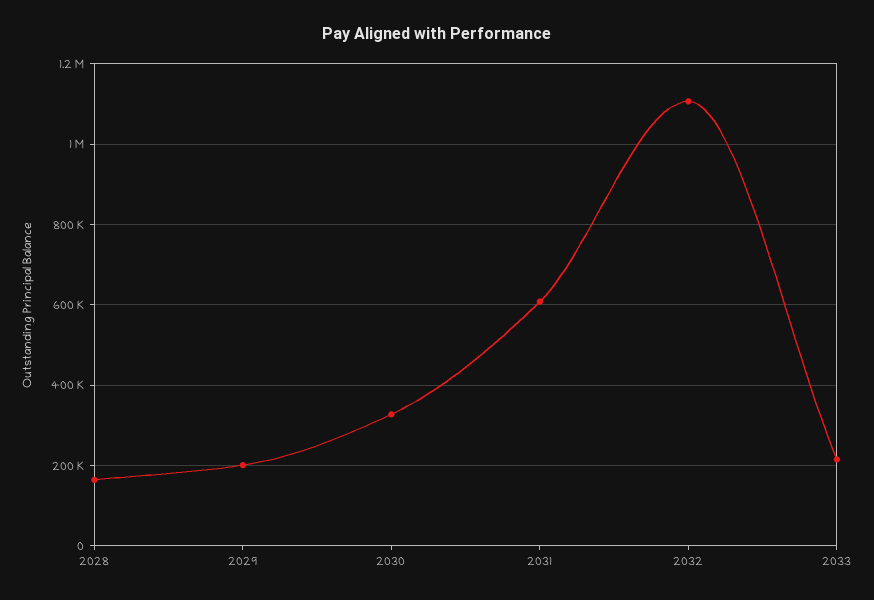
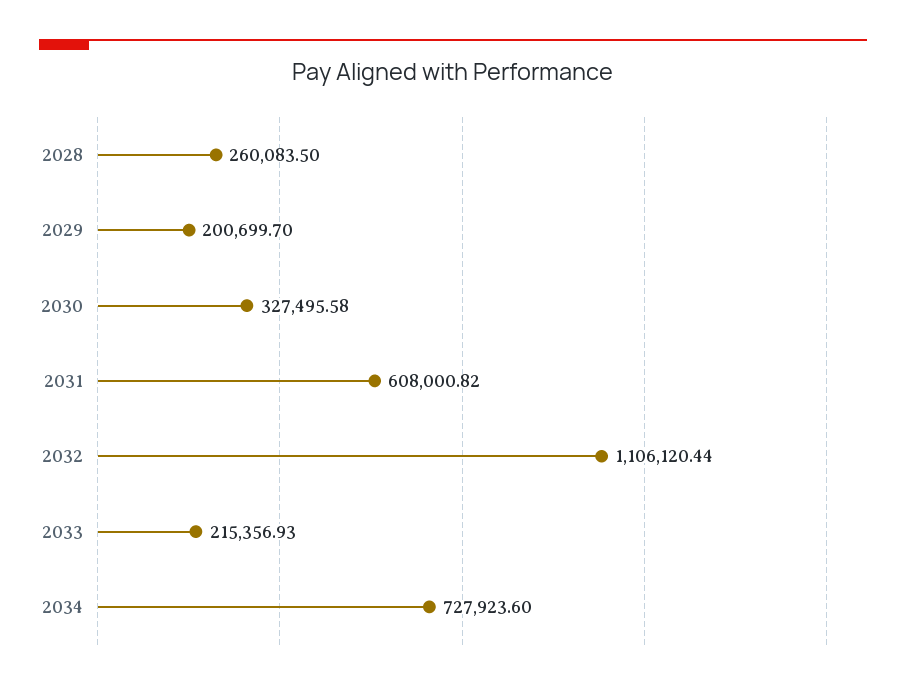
2028: 160000 -> 260083.5
2034: none -> 727923.6

